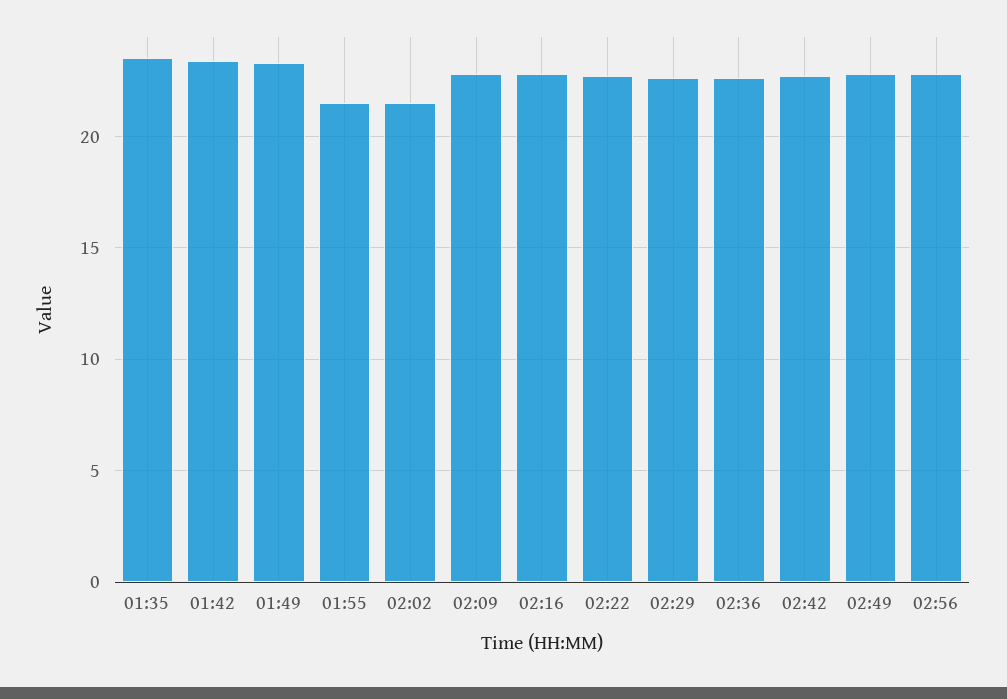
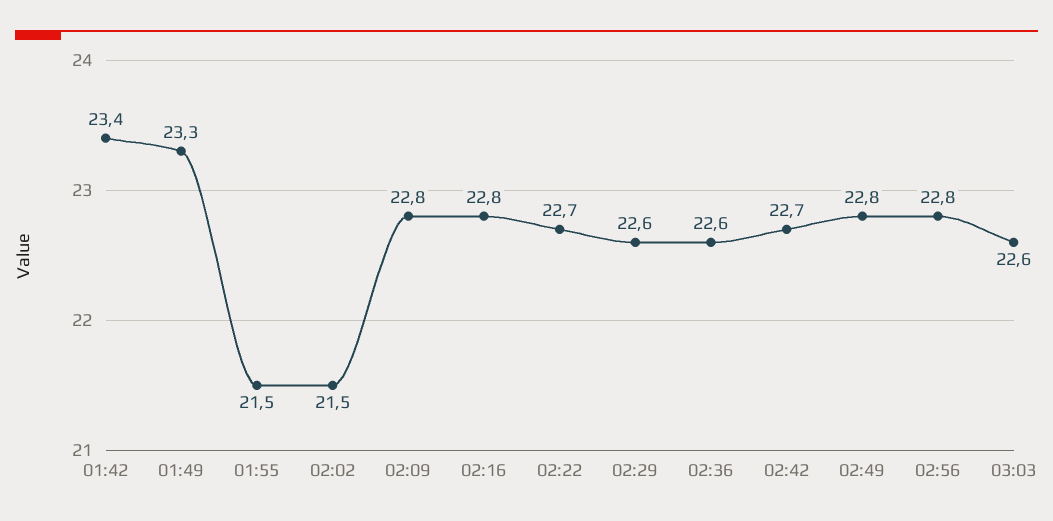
01:35: 23.5 -> none
03:03: none -> 22.6

